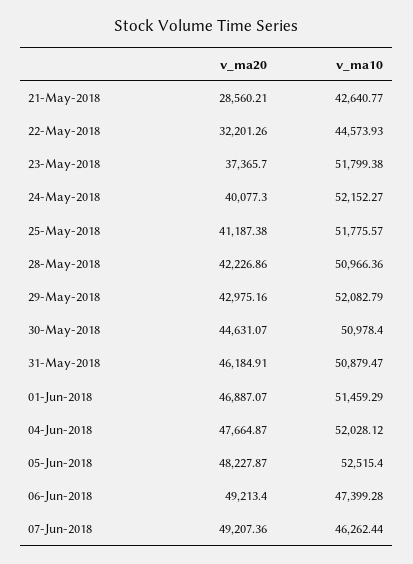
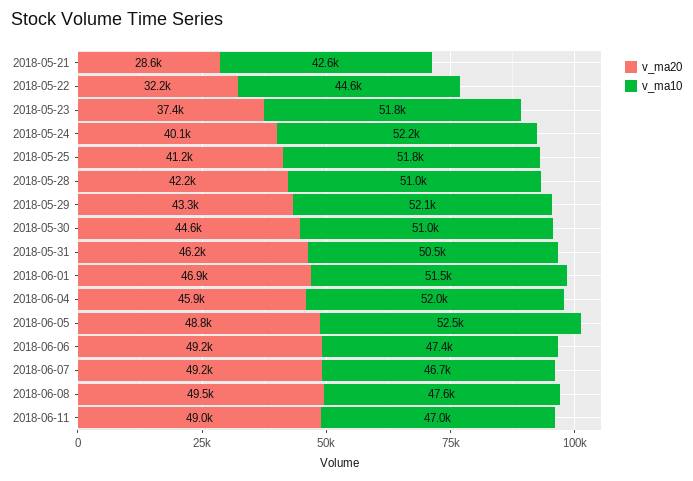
v_ma20, 29-May-2018: 42975.16 -> 43300
v_ma10, 31-May-2018: 50879.47 -> 50500
v_ma20, 04-Jun-2018: 47664.87 -> 45900
v_ma20, 05-Jun-2018: 48227.87 -> 48800
v_ma10, 07-Jun-2018: 46262.44 -> 46700
v_ma20, 2018-06-08: none -> 49500
v_ma10, 2018-06-08: none -> 47600
v_ma20, 2018-06-11: none -> 49000
v_ma10, 2018-06-11: none -> 47000

